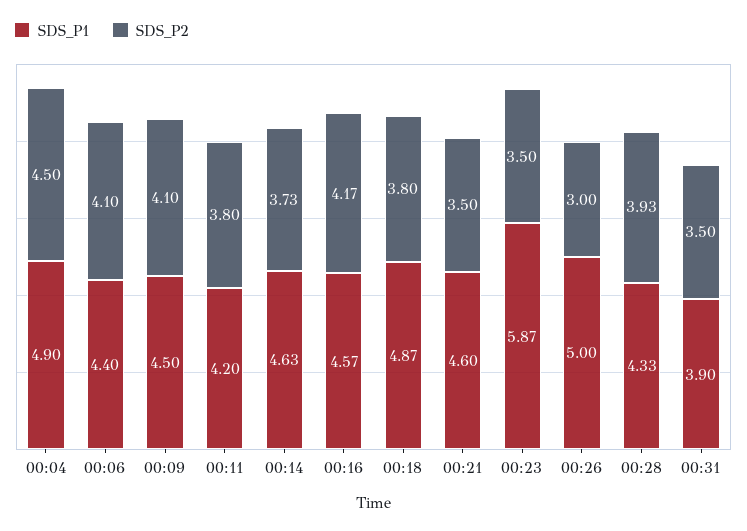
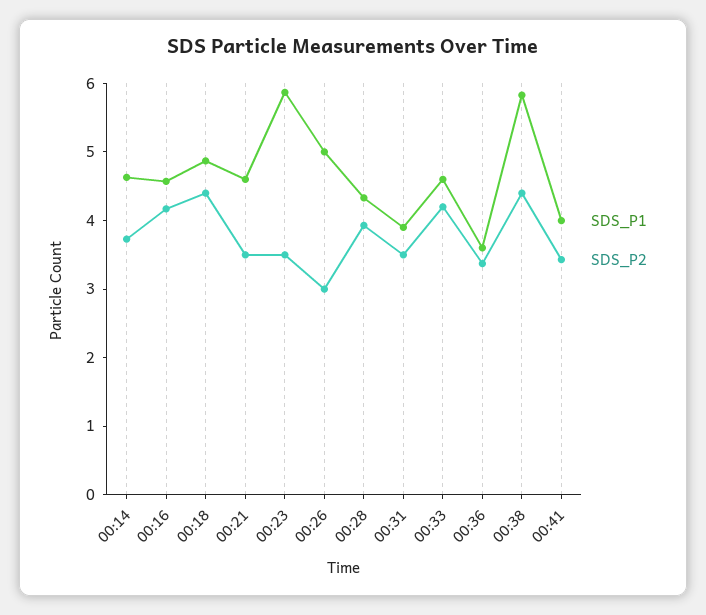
SDS_P1, 00:04: 4.9 -> none
SDS_P2, 00:04: 4.5 -> none
SDS_P1, 00:06: 4.4 -> none
SDS_P2, 00:06: 4.1 -> none
SDS_P1, 00:09: 4.5 -> none
SDS_P2, 00:09: 4.1 -> none
SDS_P1, 00:11: 4.2 -> none
SDS_P2, 00:11: 3.8 -> none
SDS_P2, 00:18: 3.8 -> 4.4
SDS_P1, 00:33: none -> 4.6
SDS_P2, 00:33: none -> 4.2
SDS_P1, 00:36: none -> 3.6
SDS_P2, 00:36: none -> 3.4
SDS_P1, 00:38: none -> 5.8
SDS_P2, 00:38: none -> 4.4
SDS_P1, 00:41: none -> 4
SDS_P2, 00:41: none -> 3.4

